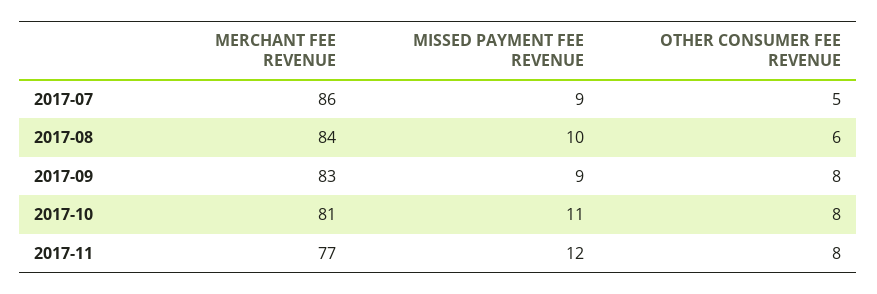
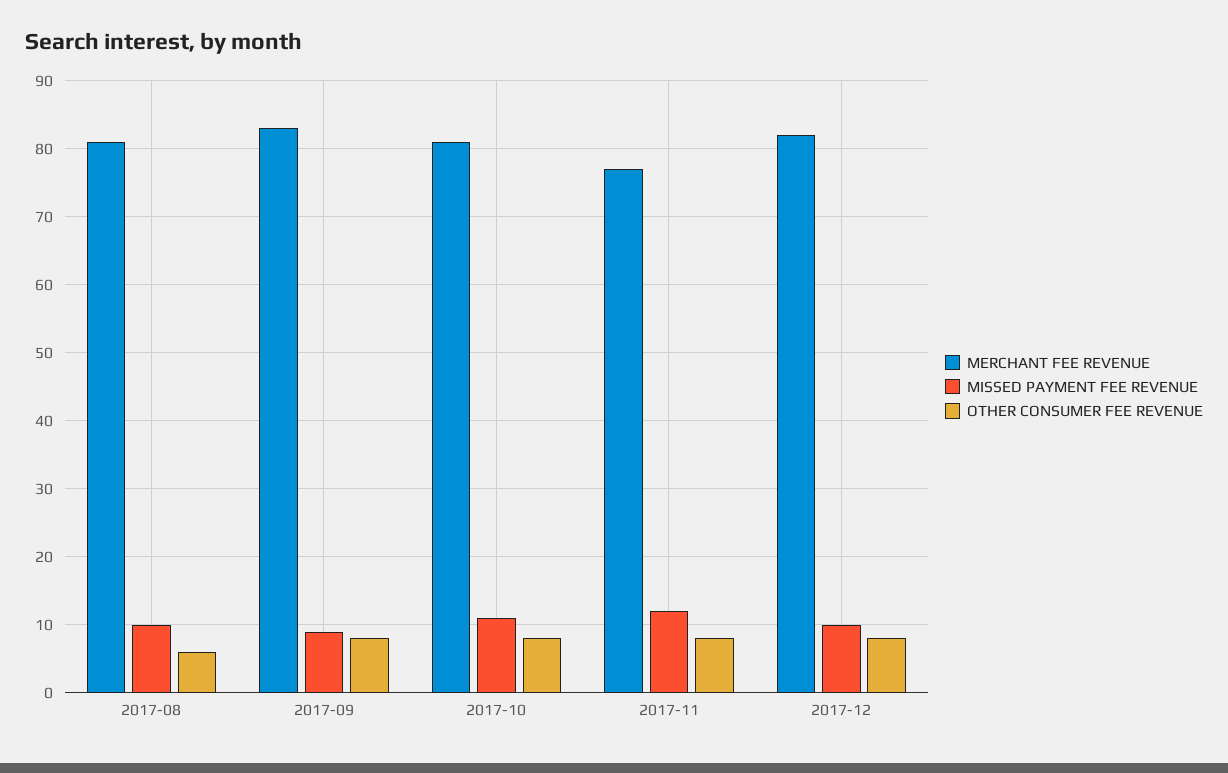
MERCHANT FEE REVENUE, 2017-07: 86 -> none
MISSED PAYMENT FEE REVENUE, 2017-07: 9 -> none
OTHER CONSUMER FEE REVENUE, 2017-07: 5 -> none
MERCHANT FEE REVENUE, 2017-08: 84 -> 81
MERCHANT FEE REVENUE, 2017-12: none -> 82
MISSED PAYMENT FEE REVENUE, 2017-12: none -> 10
OTHER CONSUMER FEE REVENUE, 2017-12: none -> 8

